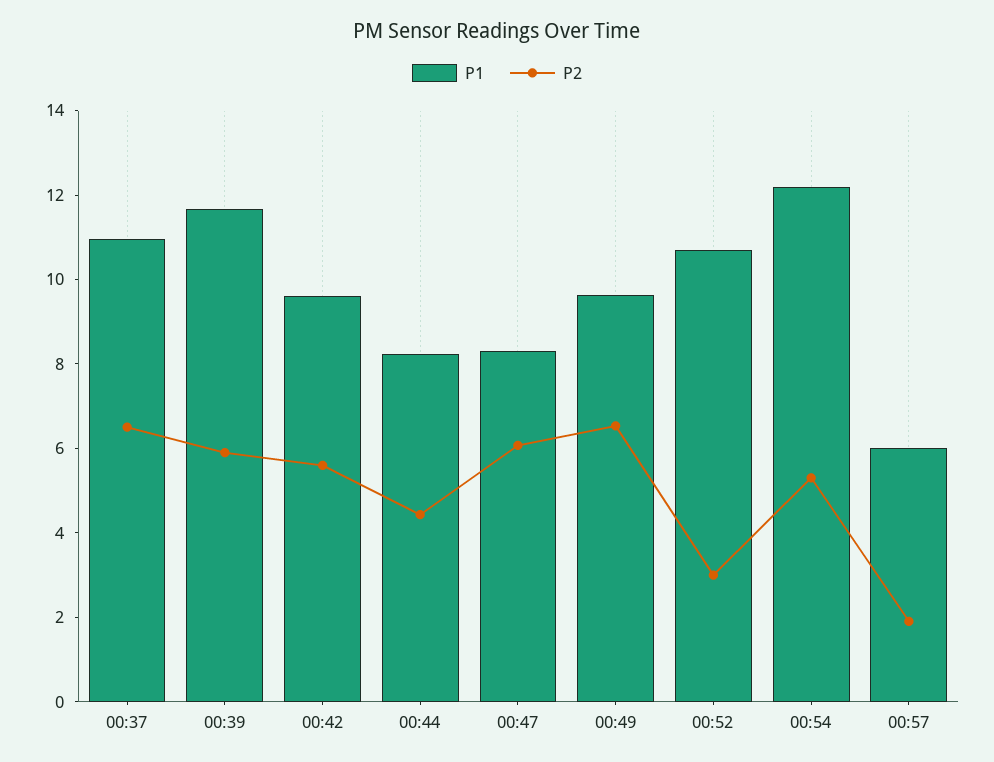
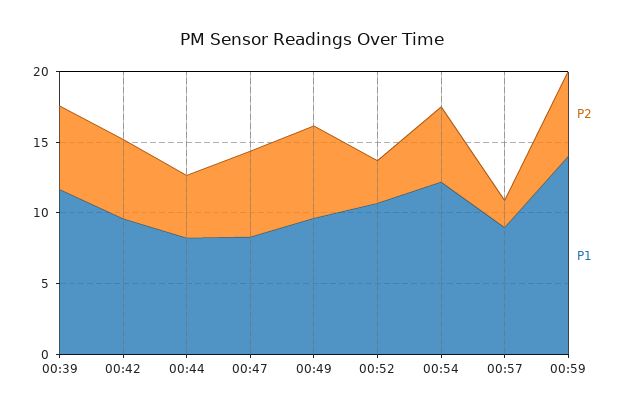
P1, 00:37: 11 -> none
P2, 00:37: 6.5 -> none
P1, 00:57: 6 -> 9
P2, 00:59: none -> 6
P1, 00:59: none -> 14

